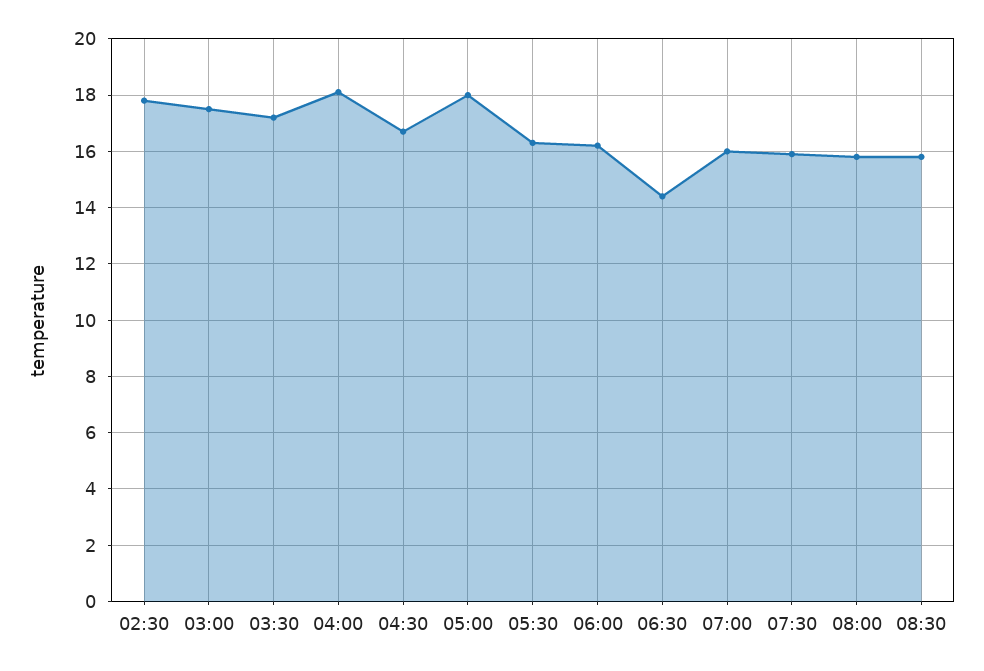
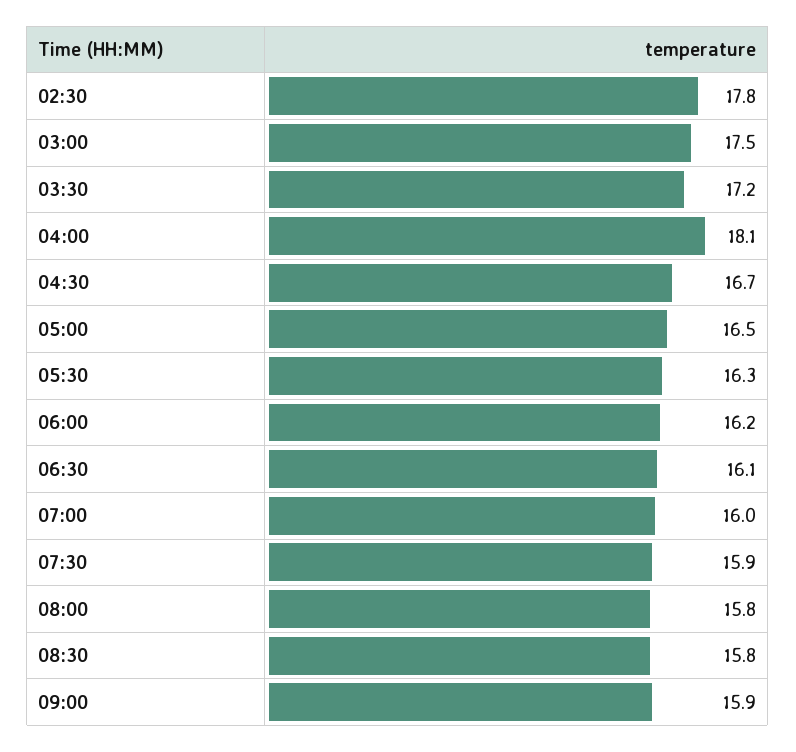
05:00: 18 -> 16.5
06:30: 14.5 -> 16.1
09:00: none -> 15.9

